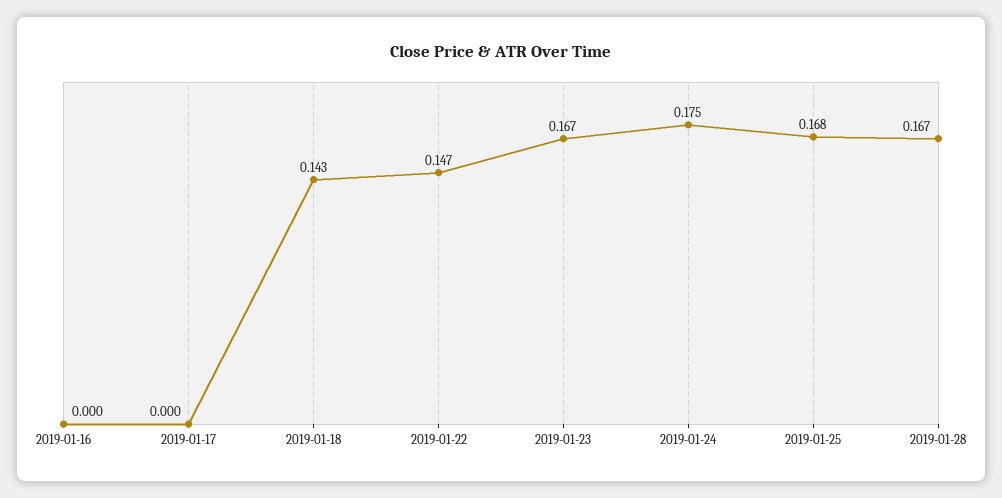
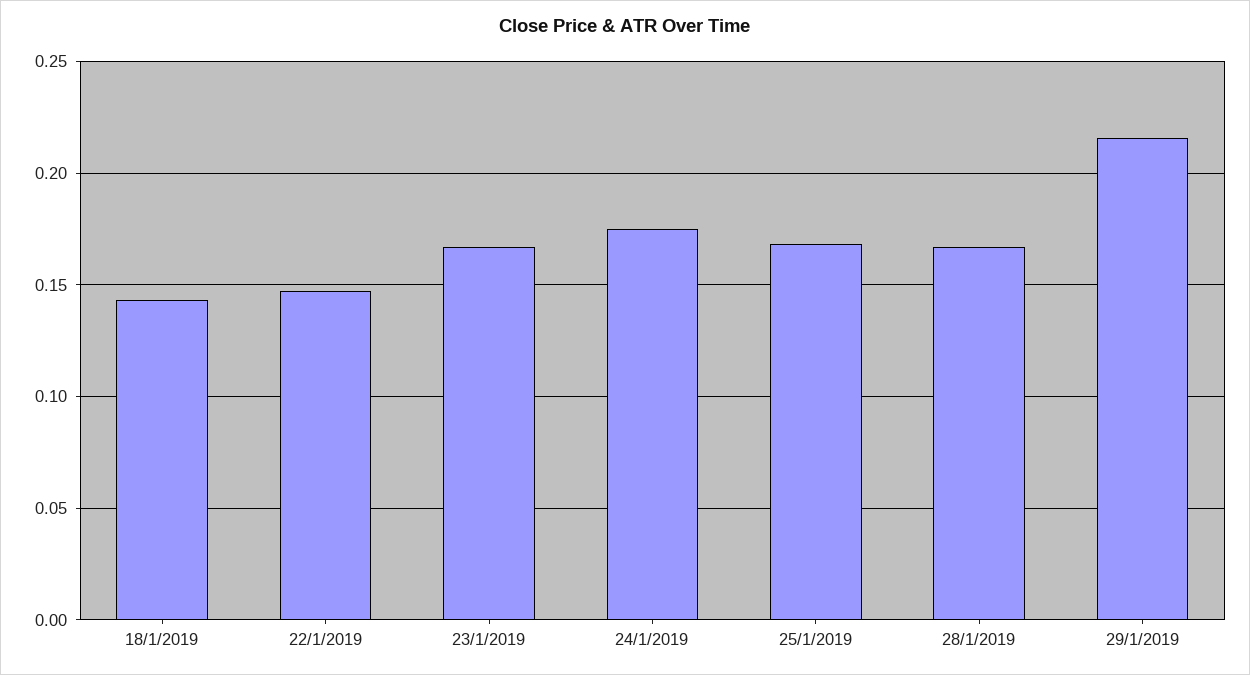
2019-01-16: 0 -> none
2019-01-17: 0 -> none
29/1/2019: none -> 0.215

